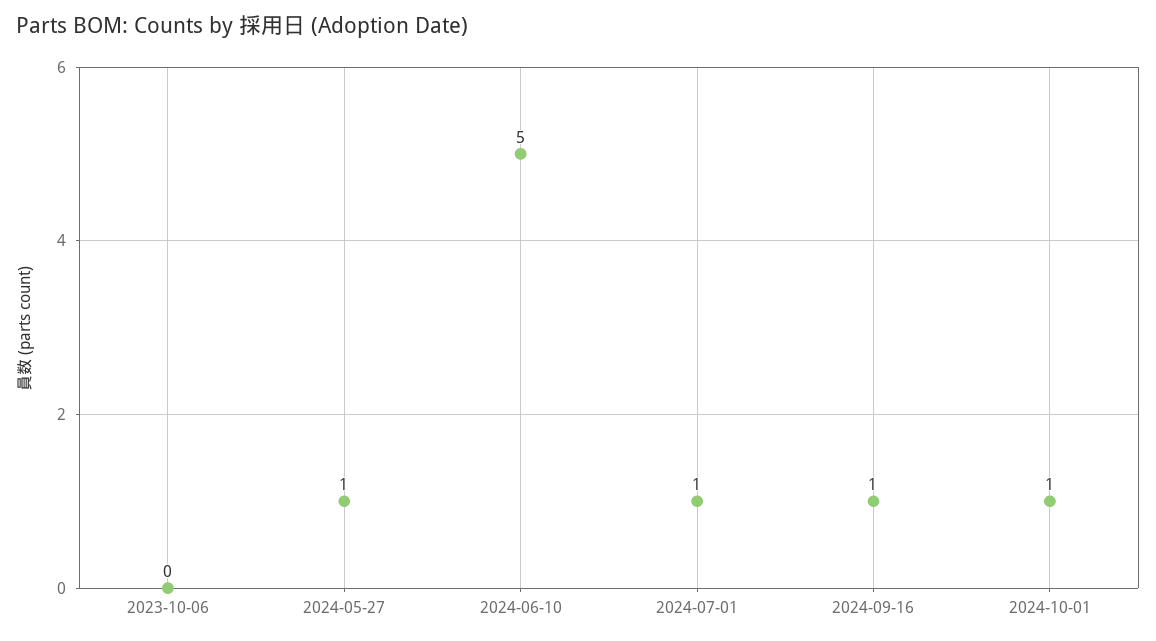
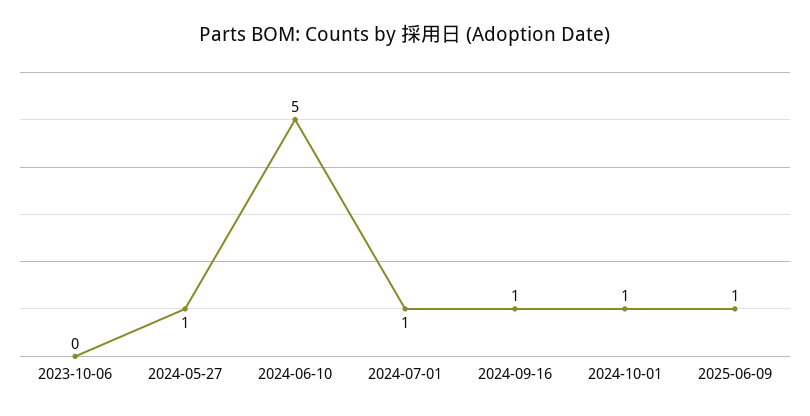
2025-06-09: none -> 1

